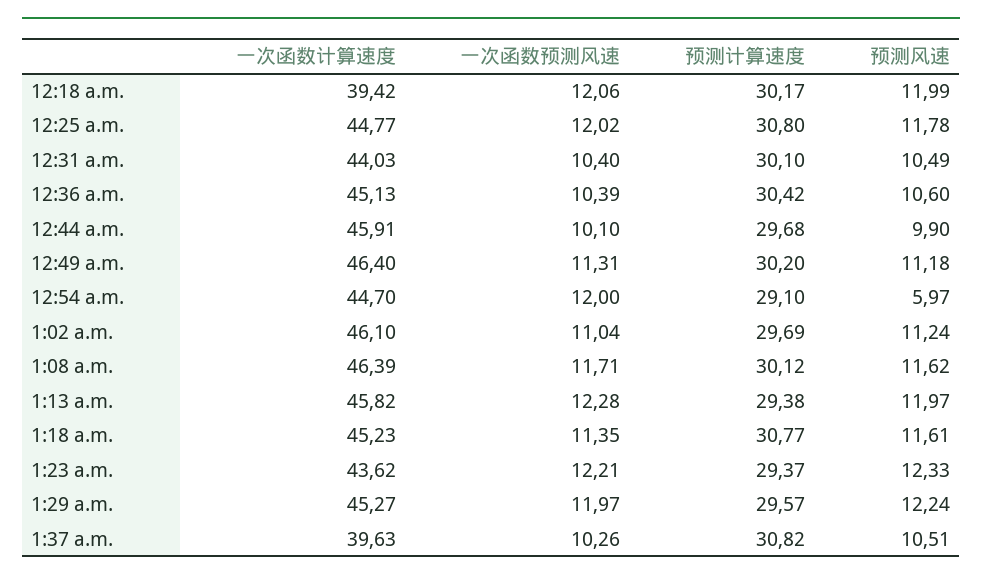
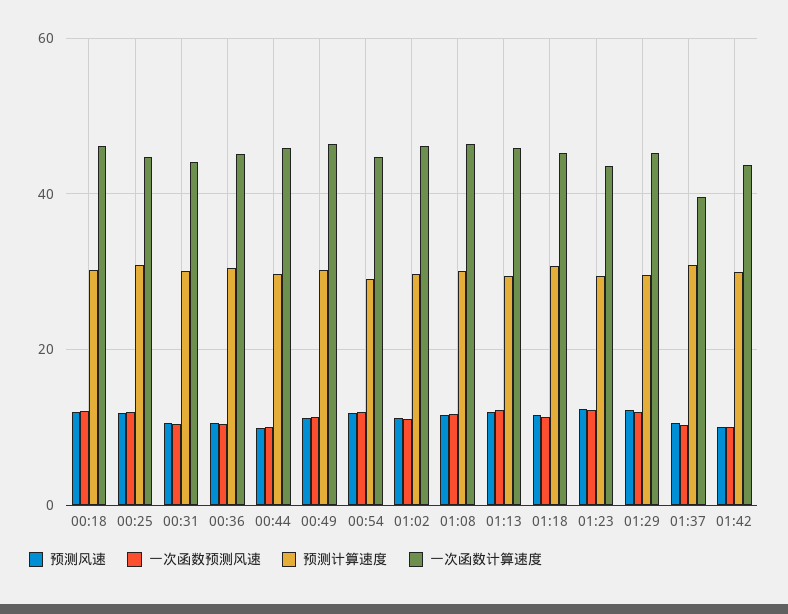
一次函数计算速度, 12:18 a.m.: 39.42 -> 46
预测风速, 12:54 a.m.: 5.97 -> 12
预测风速, 01:42: none -> 10
一次函数预测风速, 01:42: none -> 10
预测计算速度, 01:42: none -> 30
一次函数计算速度, 01:42: none -> 44

